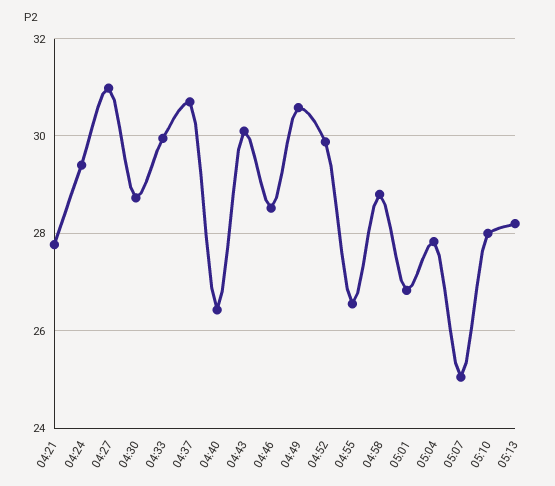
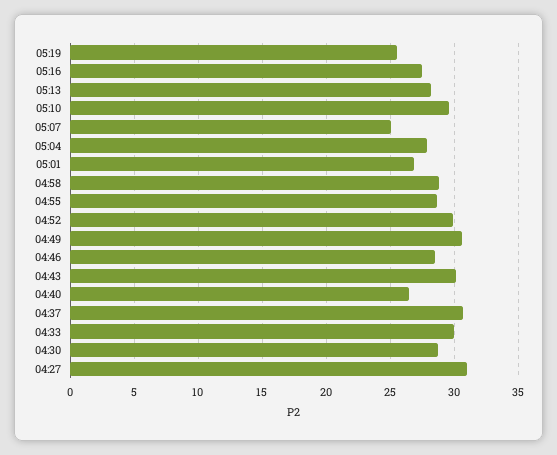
04:21: 27.8 -> none
04:24: 29.4 -> none
04:55: 26.6 -> 28.5
05:10: 28 -> 29.5
05:19: none -> 25.5
05:16: none -> 27.5

